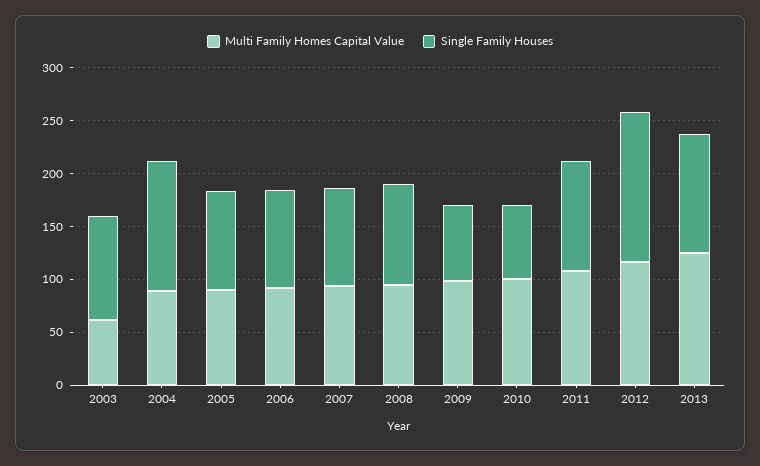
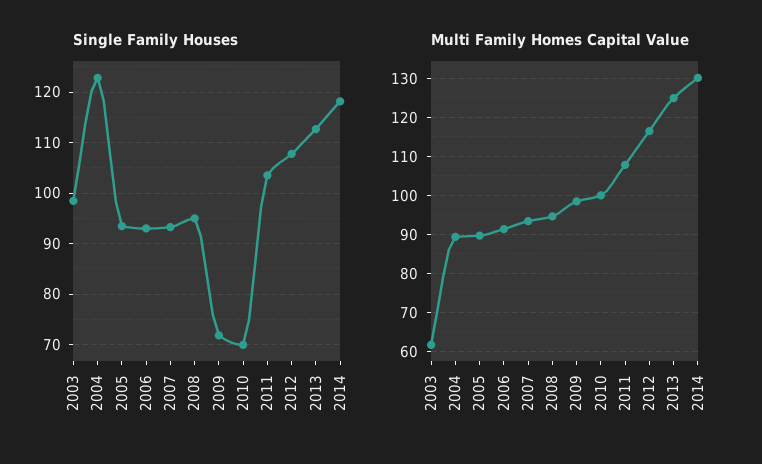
Single Family Houses, 2012: 140 -> 108
Single Family Houses, 2014: none -> 118
Multi Family Homes Capital Value, 2014: none -> 130

